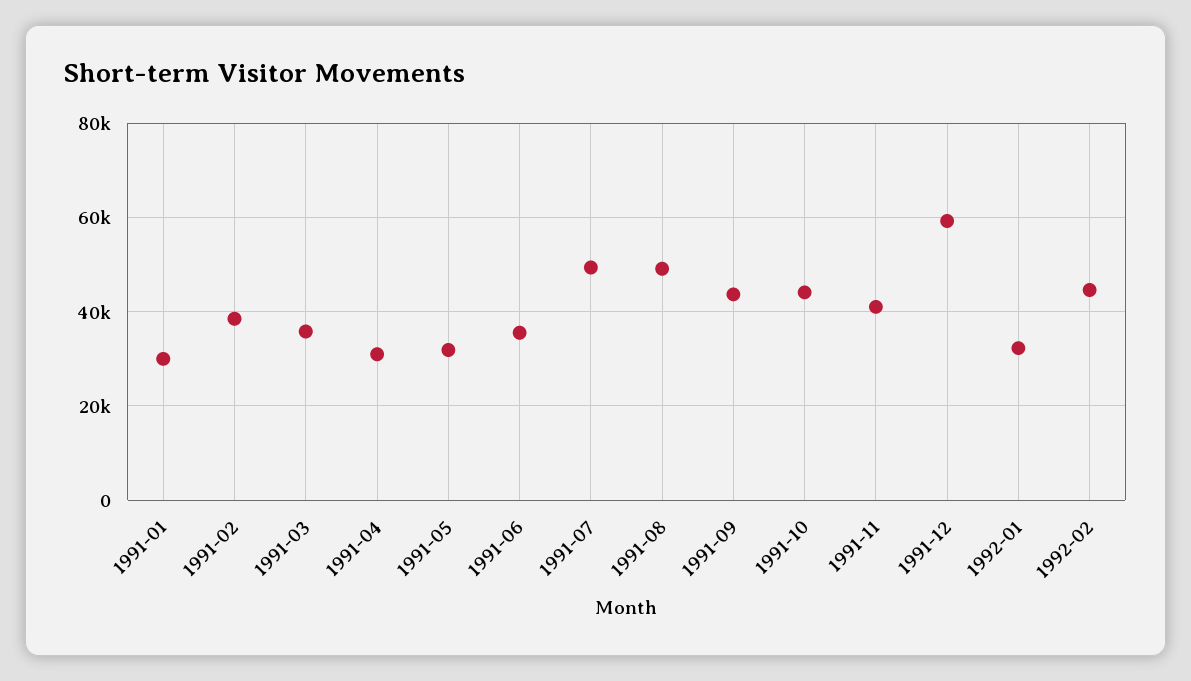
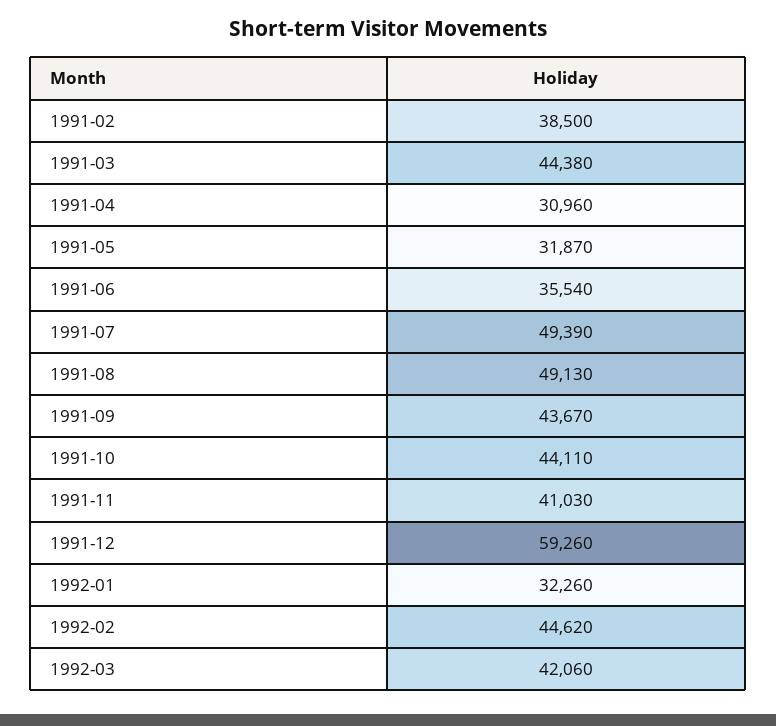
1991-01: 30000 -> none
1991-03: 36000 -> 44380
1992-03: none -> 42060

